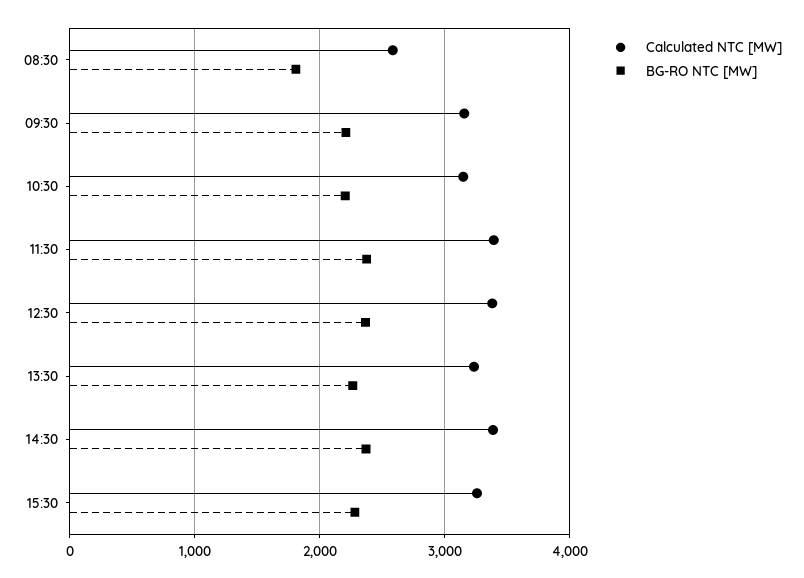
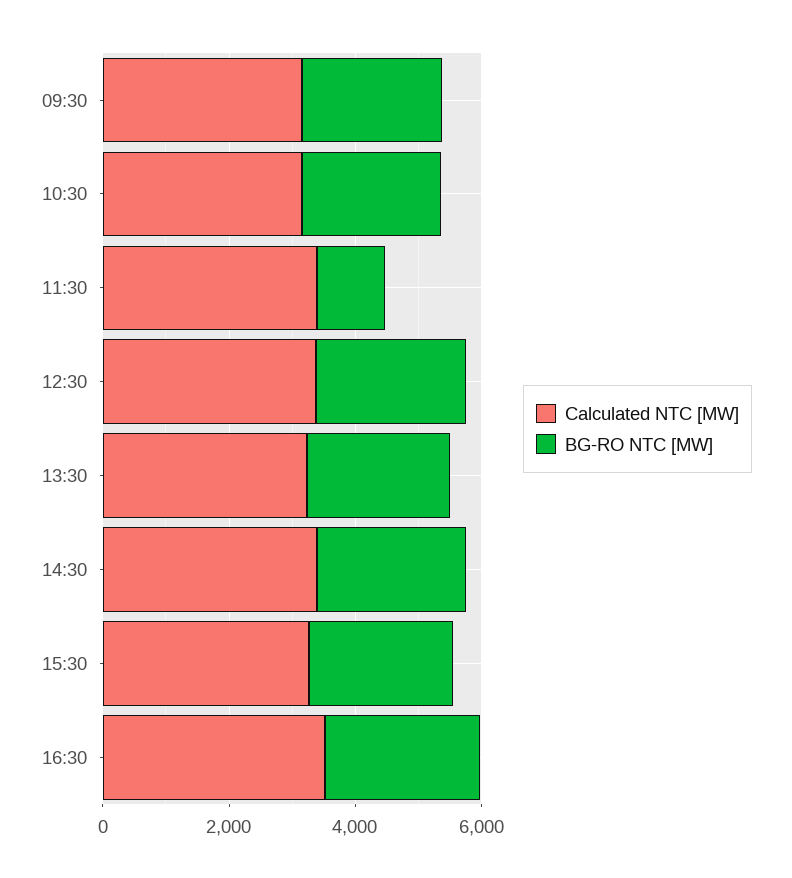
Calculated NTC [MW], 08:30: 2600 -> none
BG-RO NTC [MW], 08:30: 1800 -> none
BG-RO NTC [MW], 11:30: 2400 -> 1000
Calculated NTC [MW], 16:30: none -> 3500
BG-RO NTC [MW], 16:30: none -> 2500

